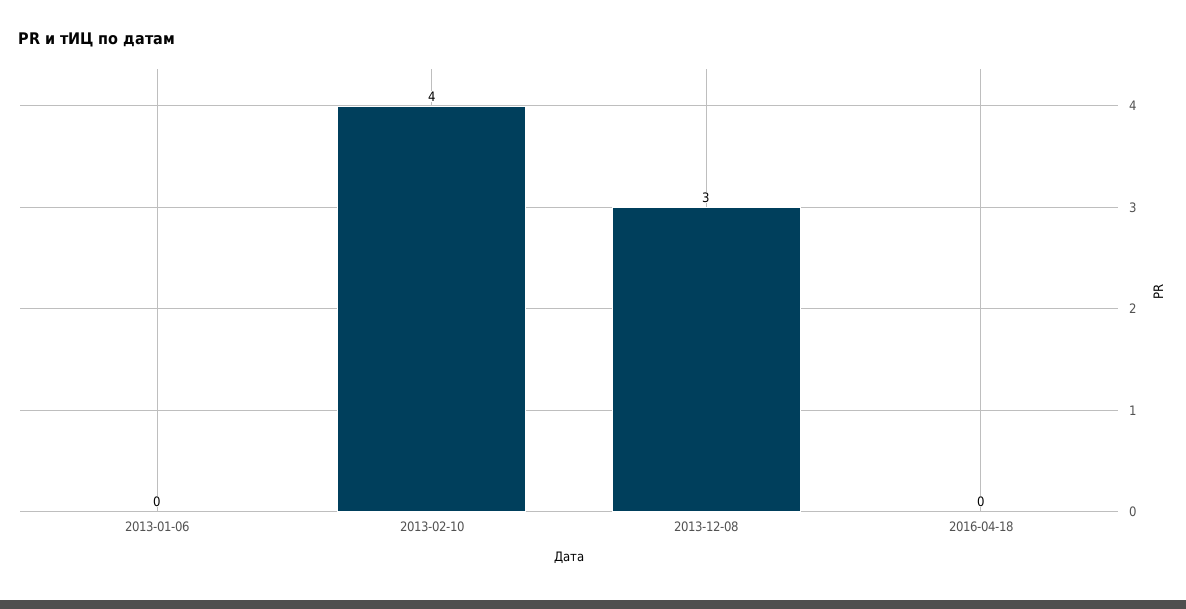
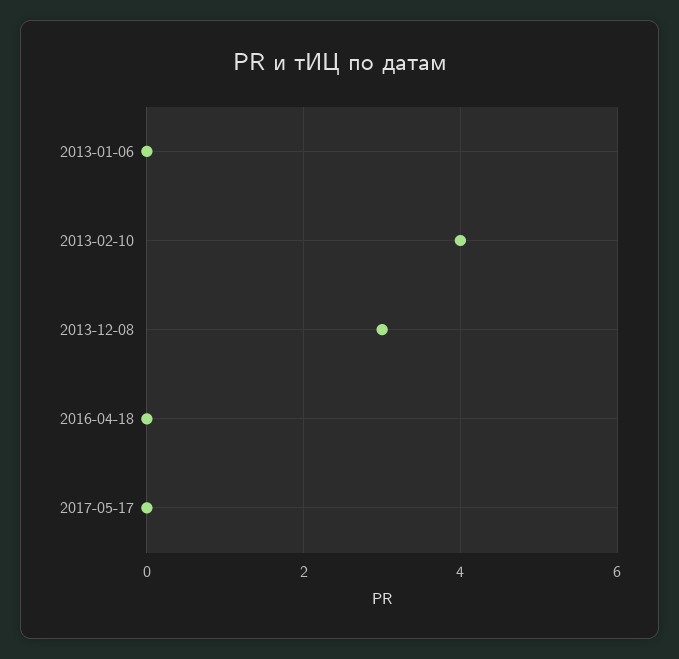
2017-05-17: none -> 0

